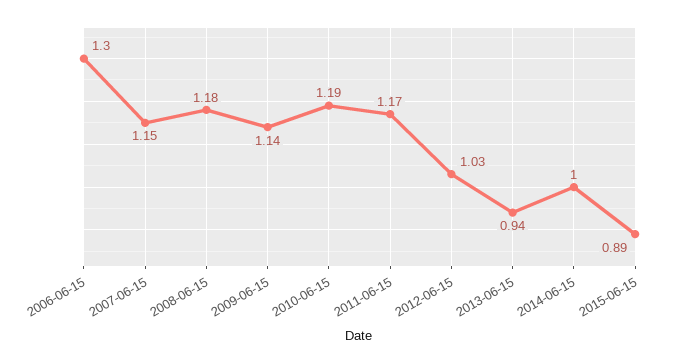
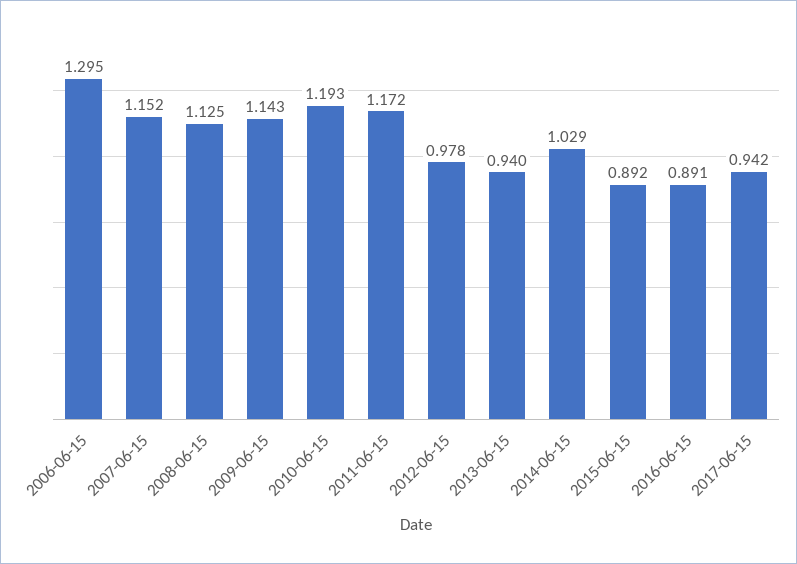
2008-06-15: 1.18 -> 1.125
2012-06-15: 1.03 -> 0.978
2014-06-15: 1 -> 1.029
2016-06-15: none -> 0.891
2017-06-15: none -> 0.942

